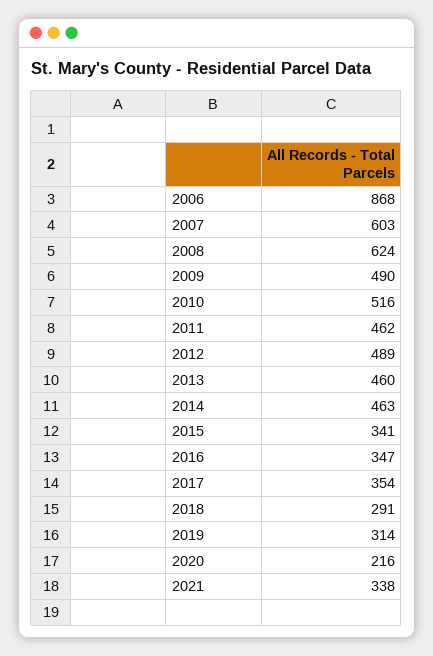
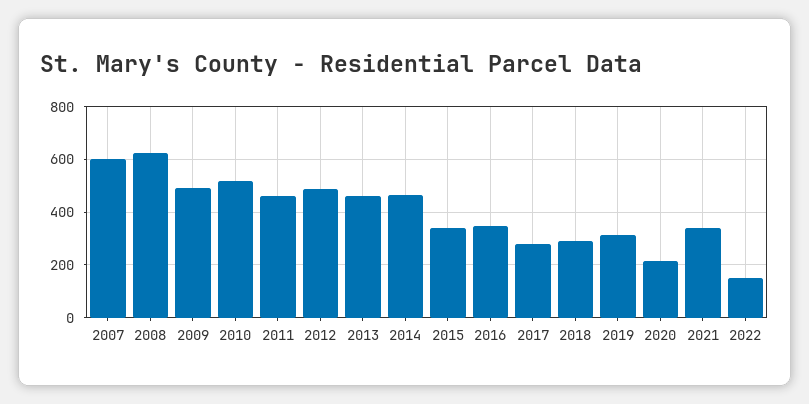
2006: 868 -> none
2017: 354 -> 275
2022: none -> 150

